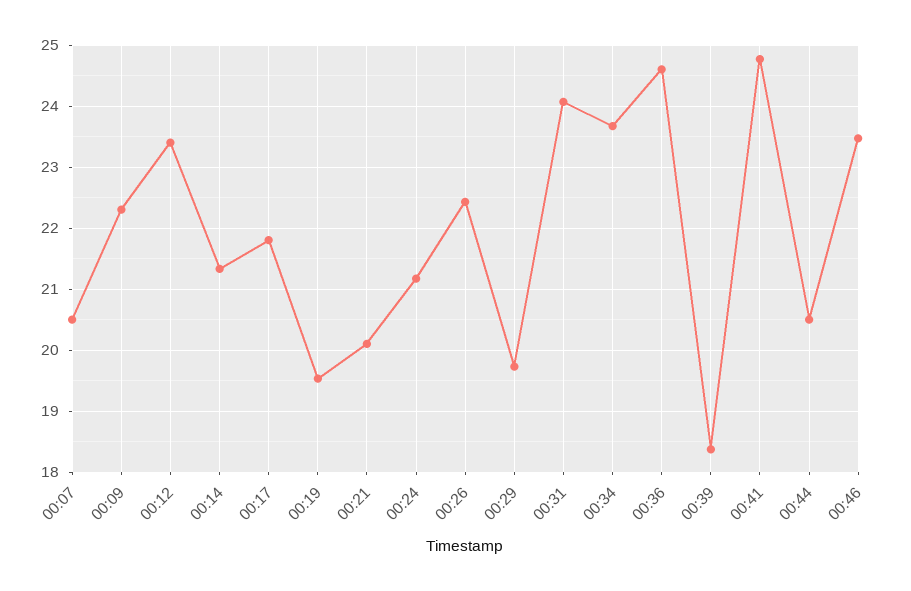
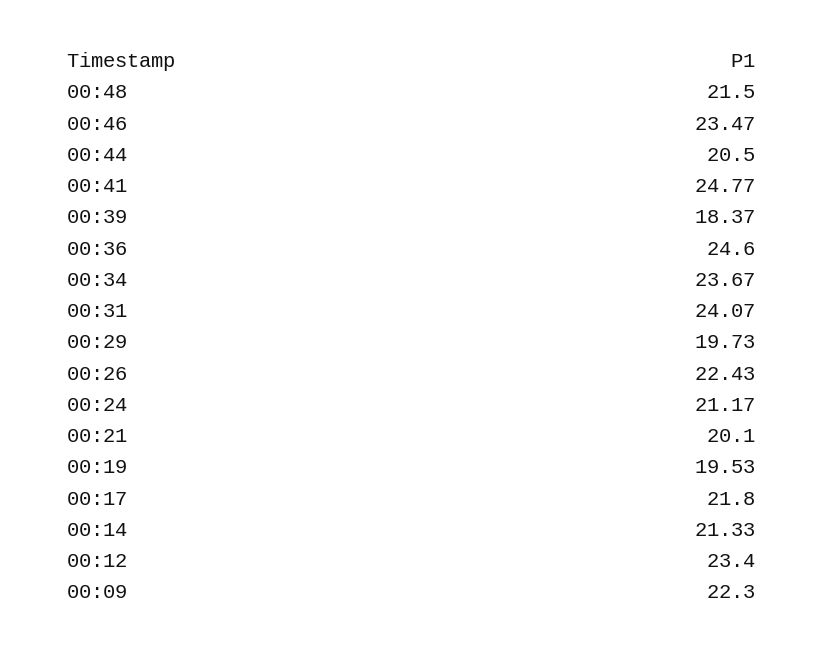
00:07: 20.5 -> none
00:48: none -> 21.5

